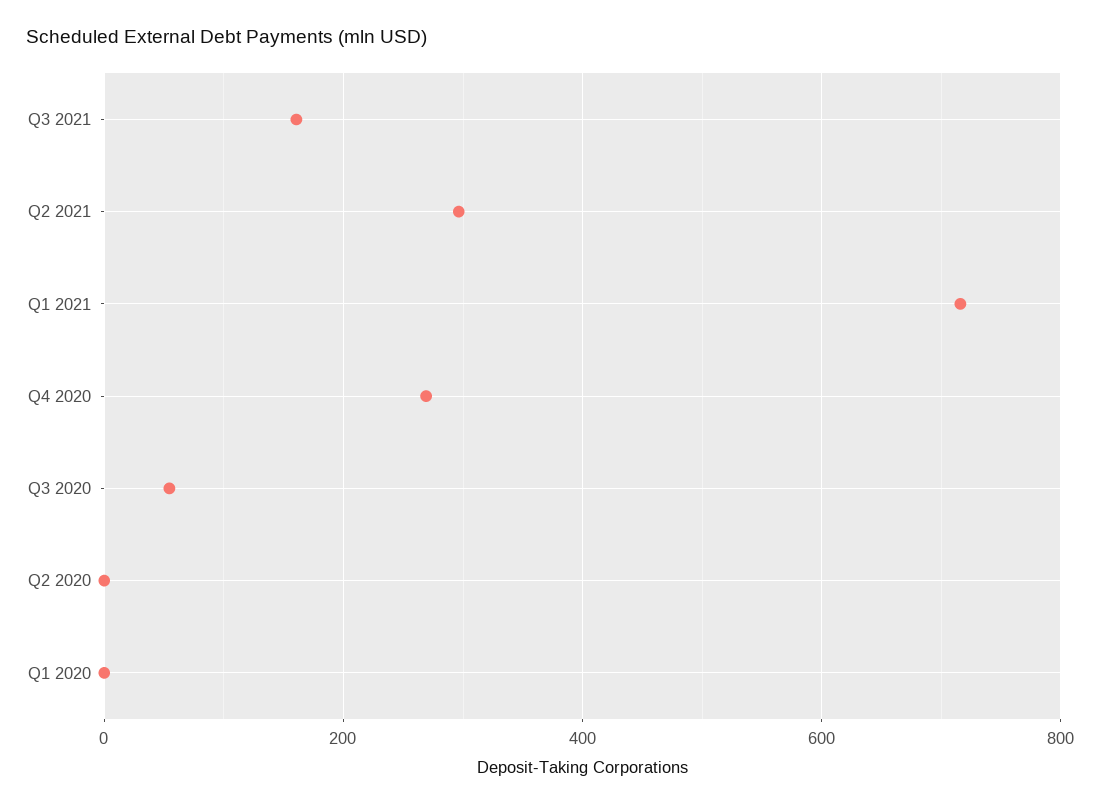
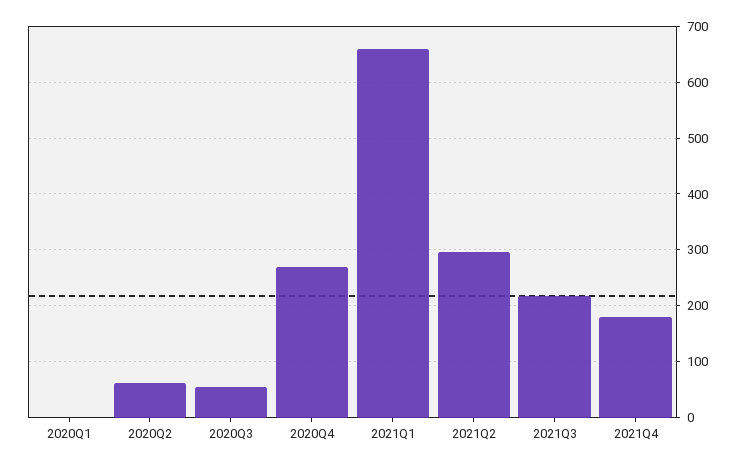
Q3 2021: 160 -> 220
Q1 2021: 720 -> 660
Q2 2020: 0 -> 60
2021Q4: none -> 180

